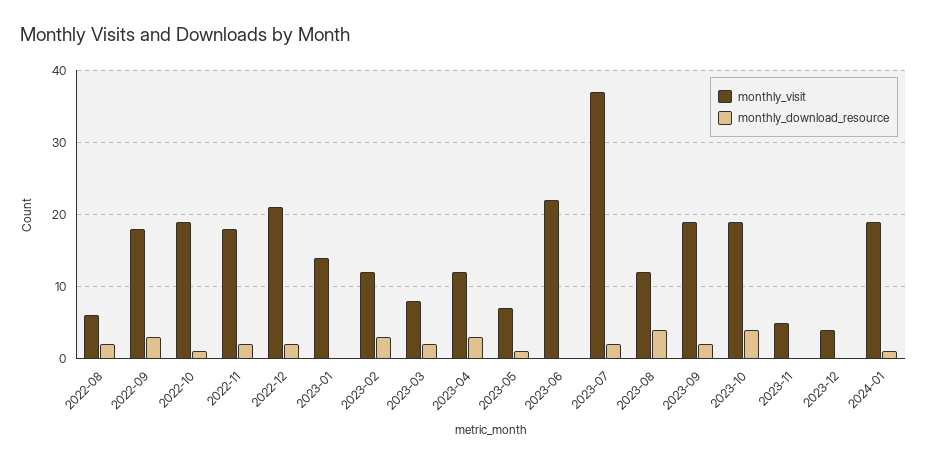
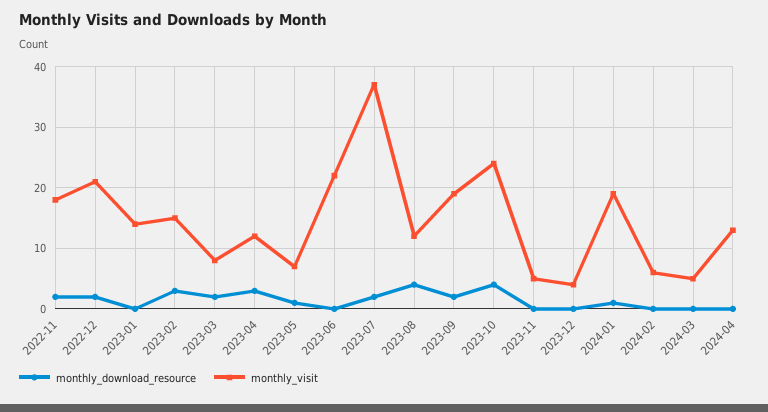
monthly_visit, 2022-08: 6 -> none
monthly_download_resource, 2022-08: 2 -> none
monthly_visit, 2022-09: 18 -> none
monthly_download_resource, 2022-09: 3 -> none
monthly_visit, 2022-10: 19 -> none
monthly_download_resource, 2022-10: 1 -> none
monthly_visit, 2023-02: 12 -> 15
monthly_visit, 2023-10: 19 -> 24
monthly_download_resource, 2024-02: none -> 0
monthly_visit, 2024-02: none -> 6
monthly_download_resource, 2024-03: none -> 0
monthly_visit, 2024-03: none -> 5
monthly_download_resource, 2024-04: none -> 0
monthly_visit, 2024-04: none -> 13

